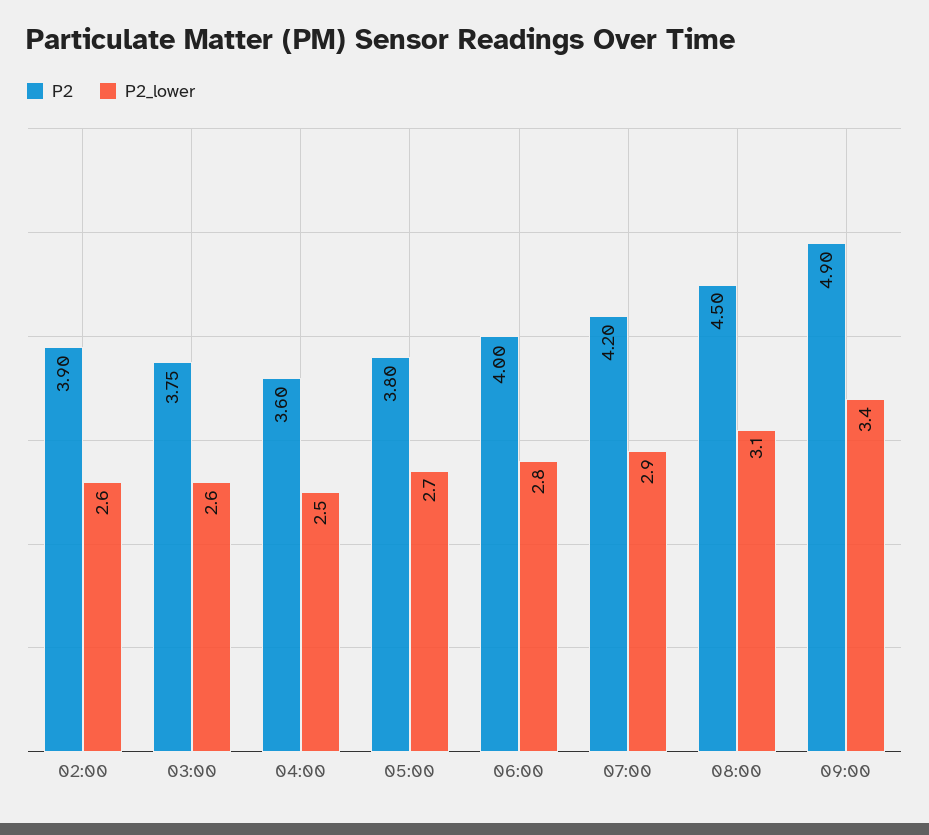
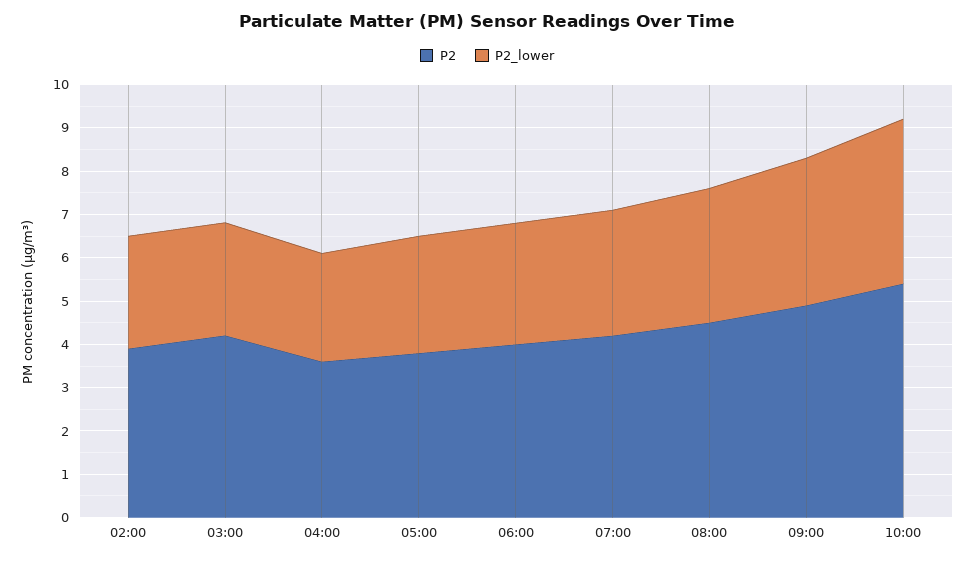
P2, 03:00: 3.75 -> 4.2
P2, 10:00: none -> 5.4
P2_lower, 10:00: none -> 3.8

